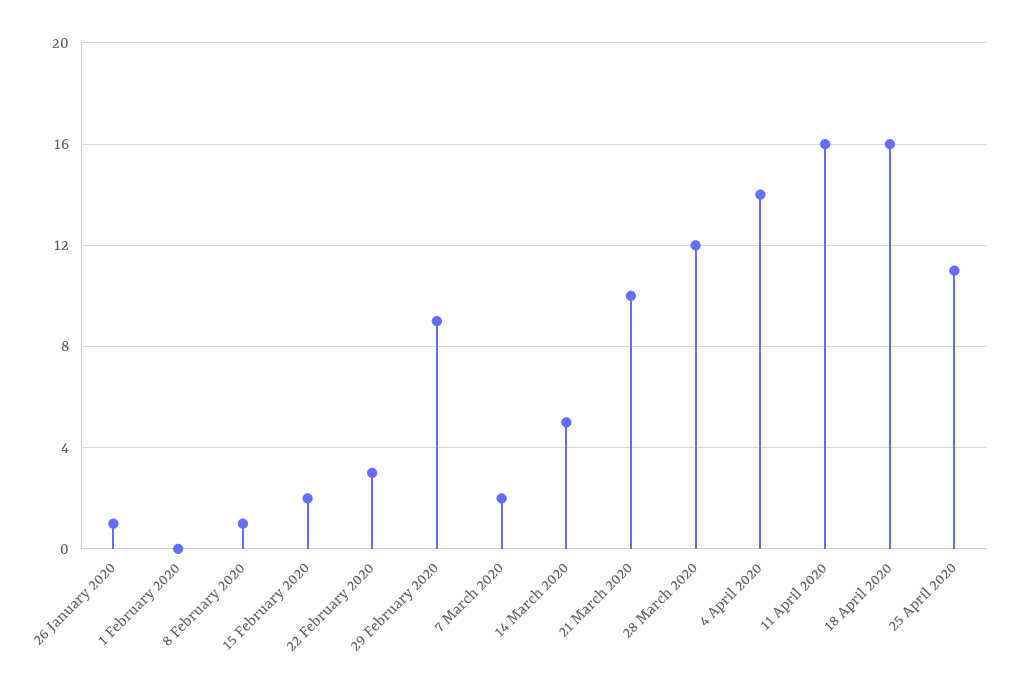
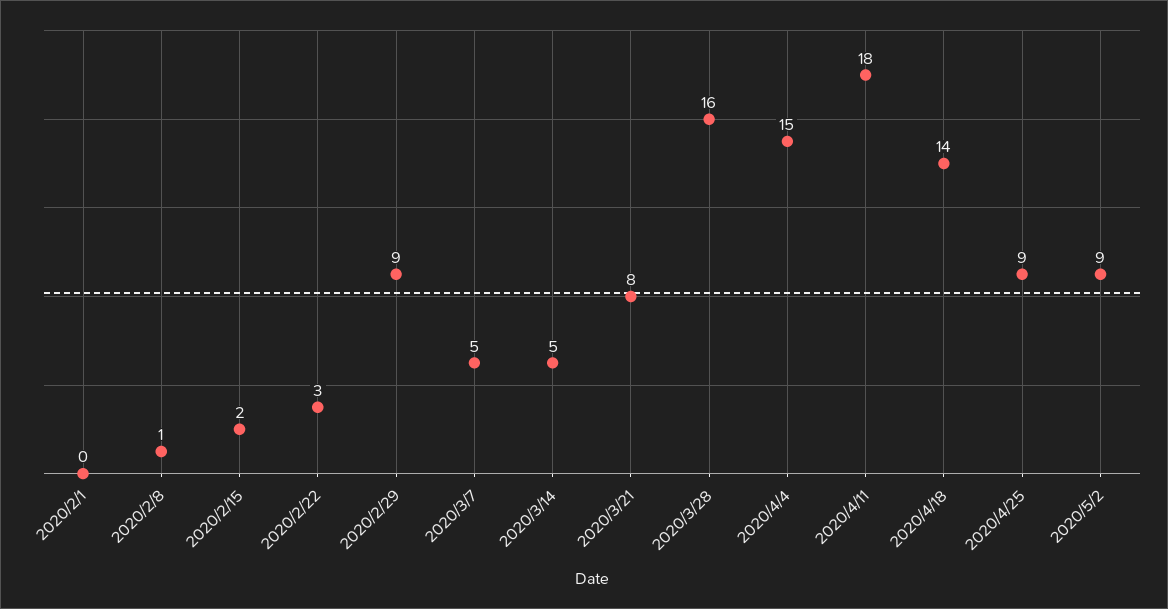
26 January 2020: 1 -> none
7 March 2020: 2 -> 5
21 March 2020: 10 -> 8
28 March 2020: 12 -> 16
4 April 2020: 14 -> 15
11 April 2020: 16 -> 18
18 April 2020: 16 -> 14
25 April 2020: 11 -> 9
2020/5/2: none -> 9

